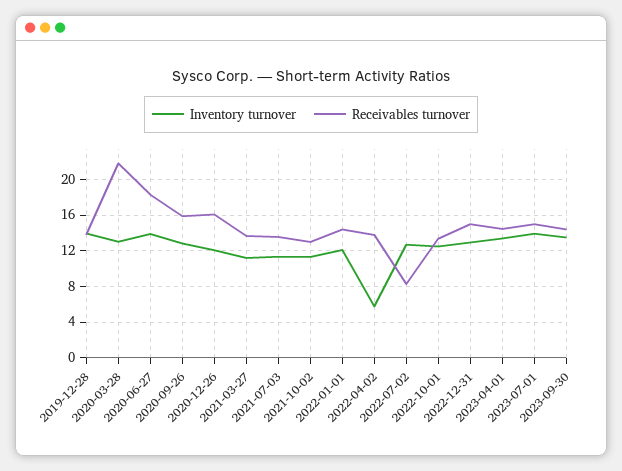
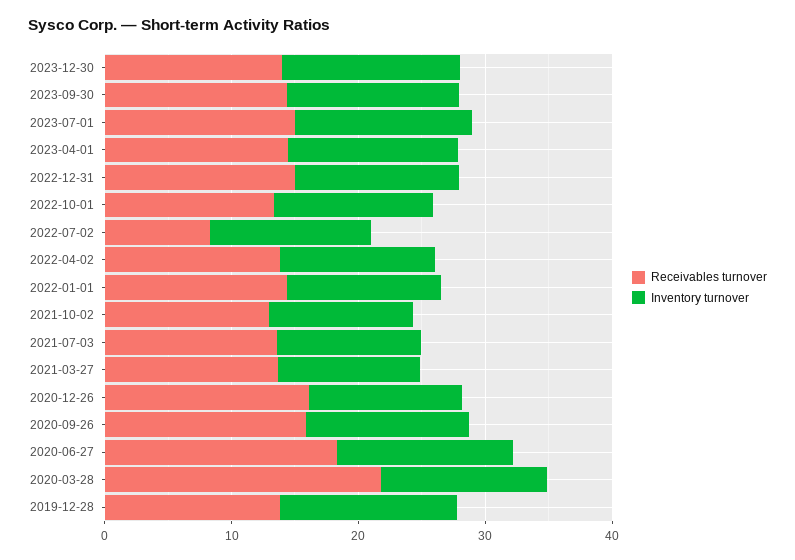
Inventory turnover, 2022-04-02: 6 -> 12
Receivables turnover, 2023-12-30: none -> 14
Inventory turnover, 2023-12-30: none -> 14

